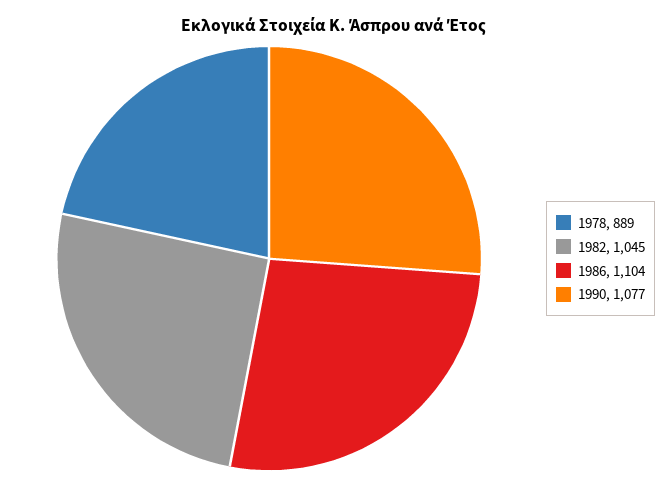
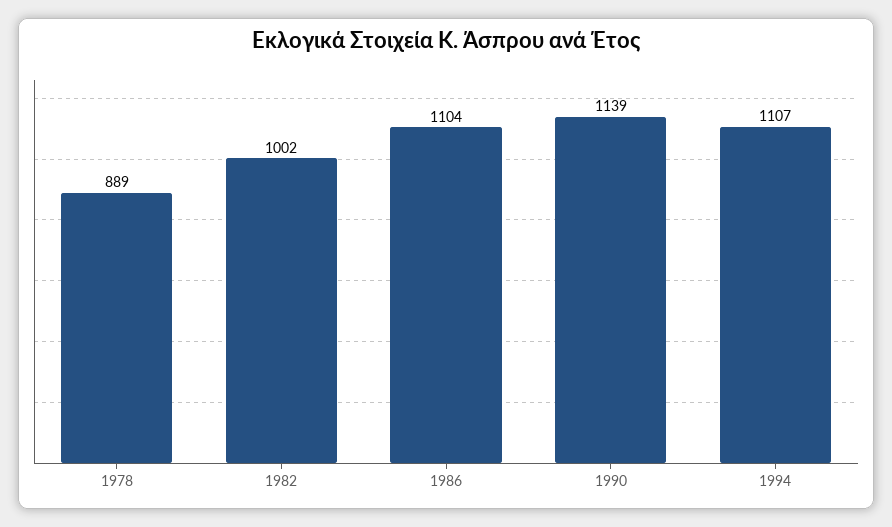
1982: 1045 -> 1002
1990: 1077 -> 1139
1994: none -> 1107

